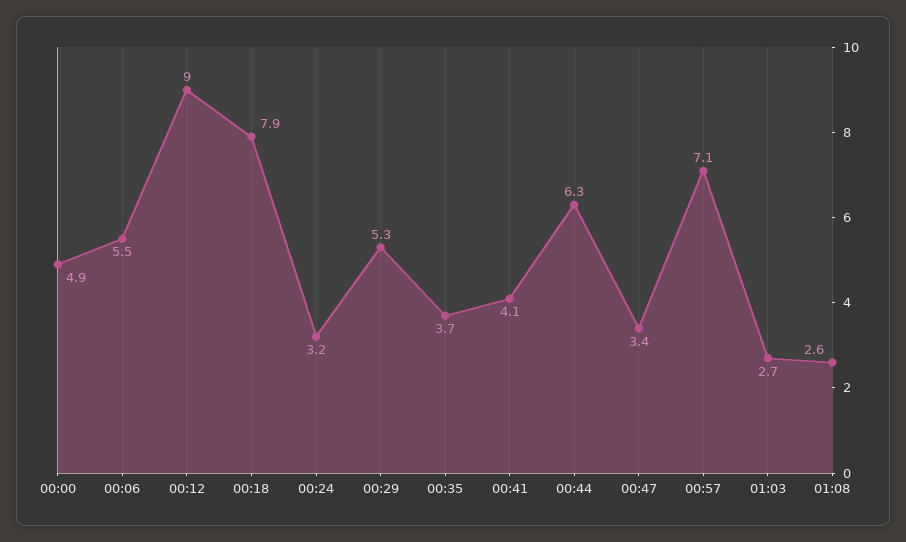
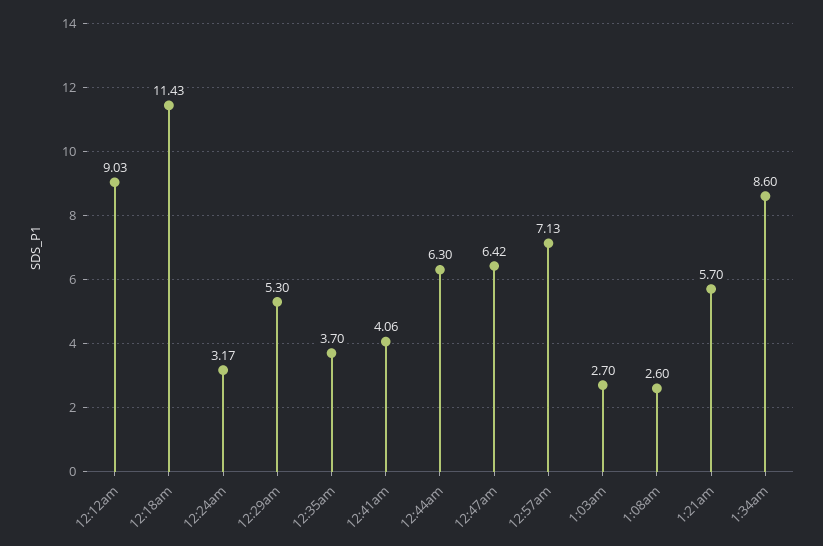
00:00: 4.9 -> none
00:06: 5.5 -> none
00:18: 7.9 -> 11.43
00:47: 3.4 -> 6.42
1:21am: none -> 5.7
1:34am: none -> 8.6

